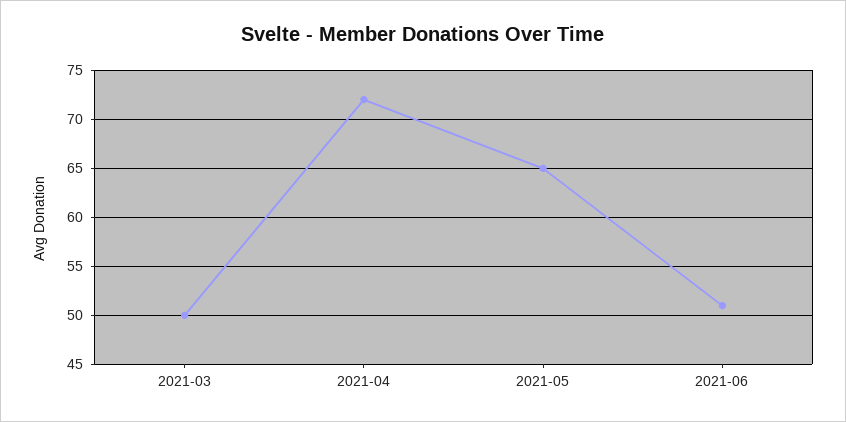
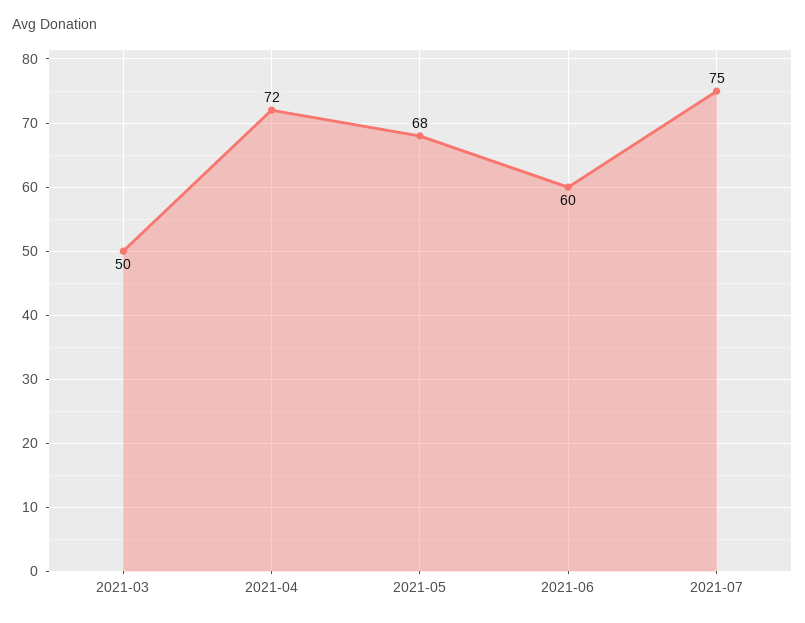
2021-05: 65 -> 68
2021-06: 51 -> 60
2021-07: none -> 75

